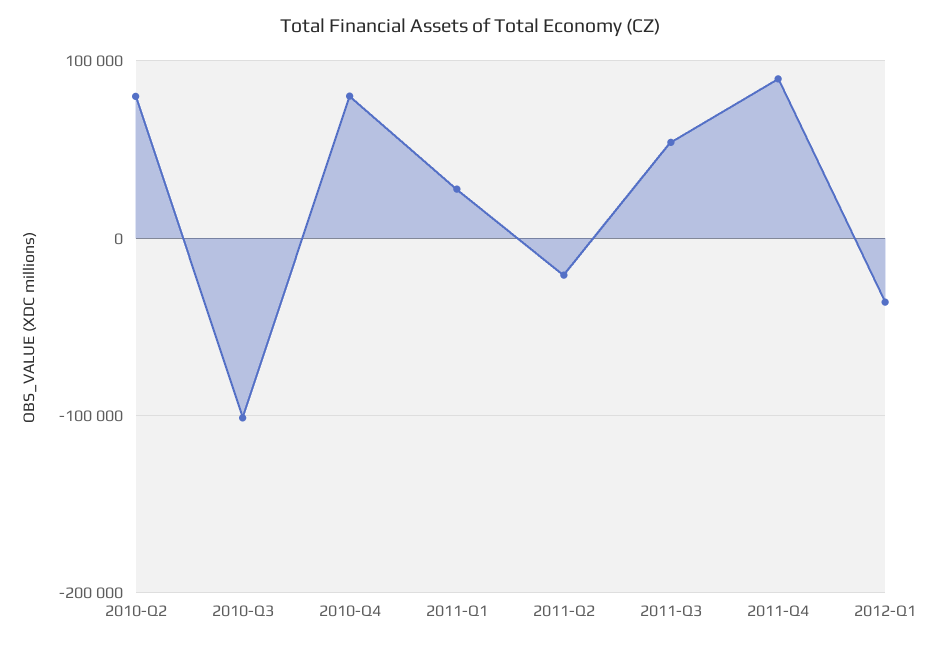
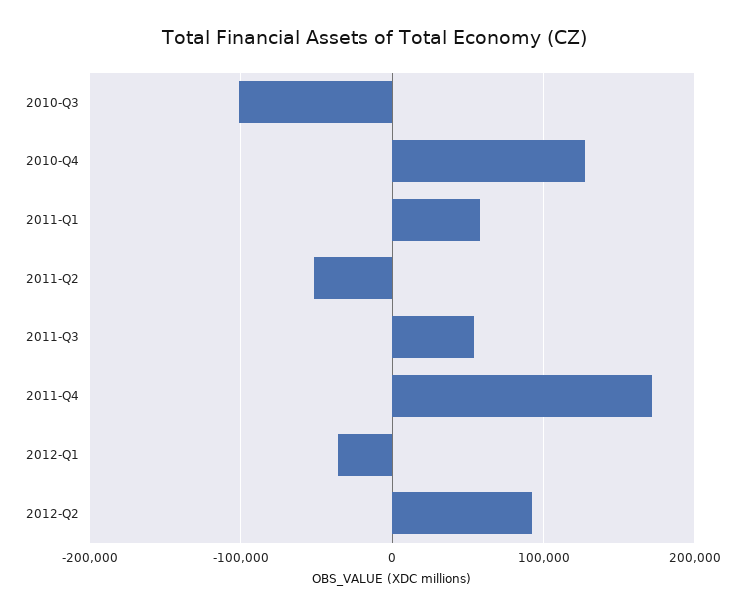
2010-Q2: 80000 -> none
2010-Q4: 80000 -> 130000
2011-Q1: 30000 -> 60000
2011-Q2: -20000 -> -50000
2011-Q4: 90000 -> 170000
2012-Q2: none -> 90000

